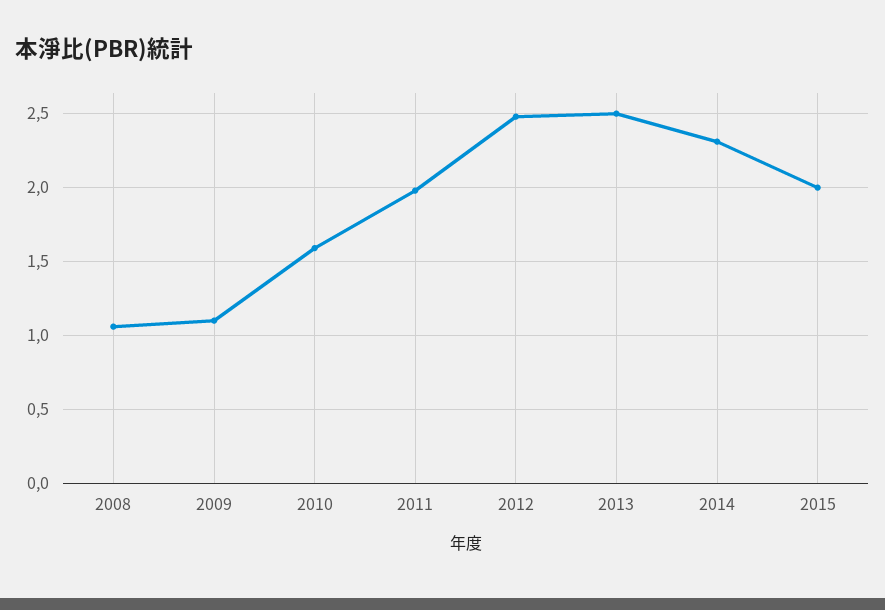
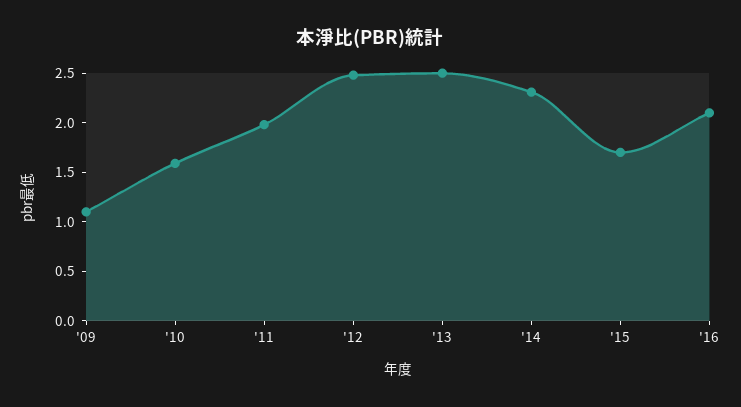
2008: 1.05 -> none
2015: 2 -> 1.7
'16: none -> 2.1

